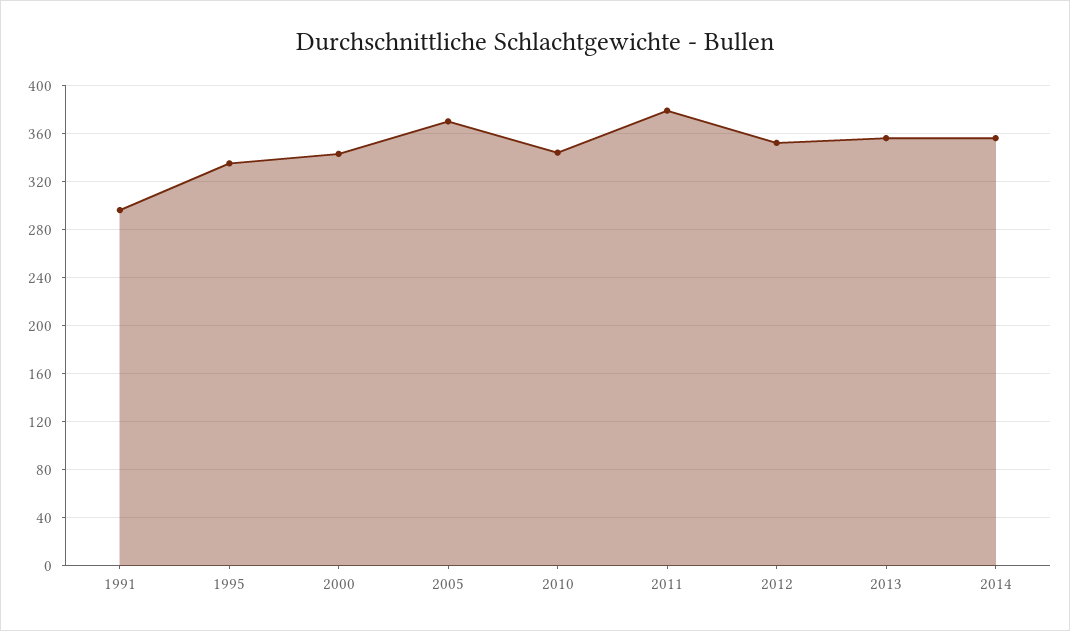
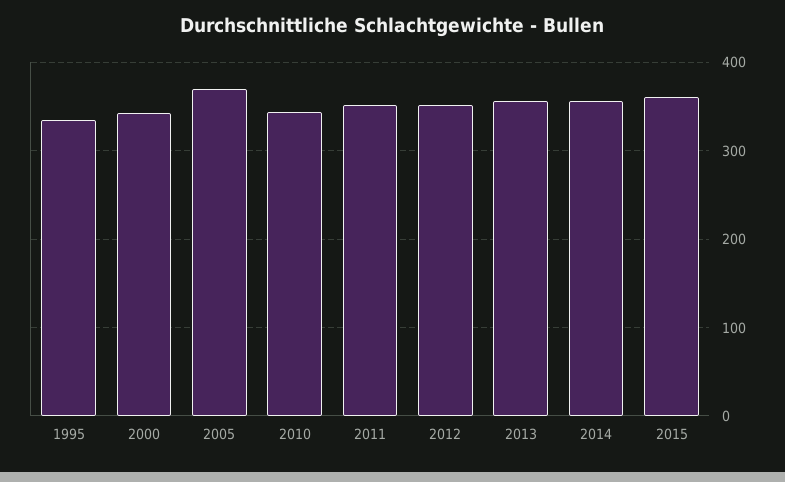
1991: 295 -> none
2011: 380 -> 350
2015: none -> 360

